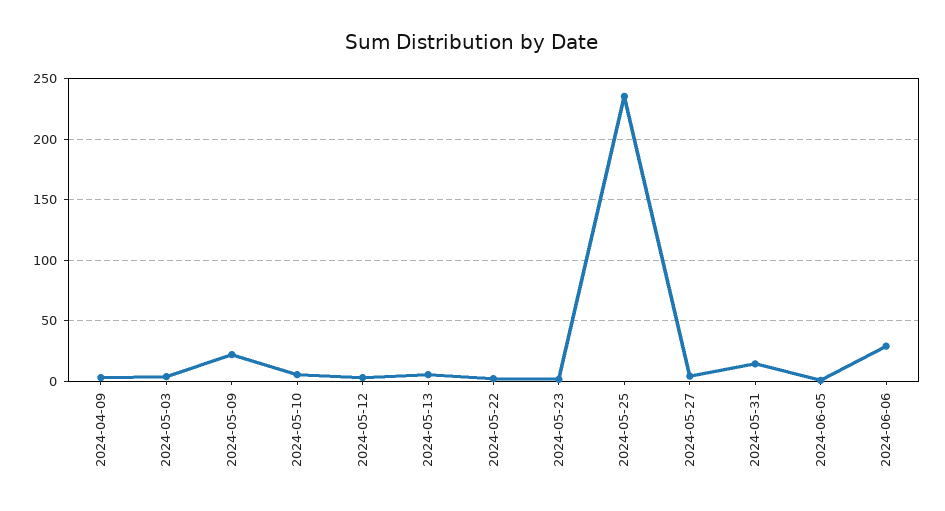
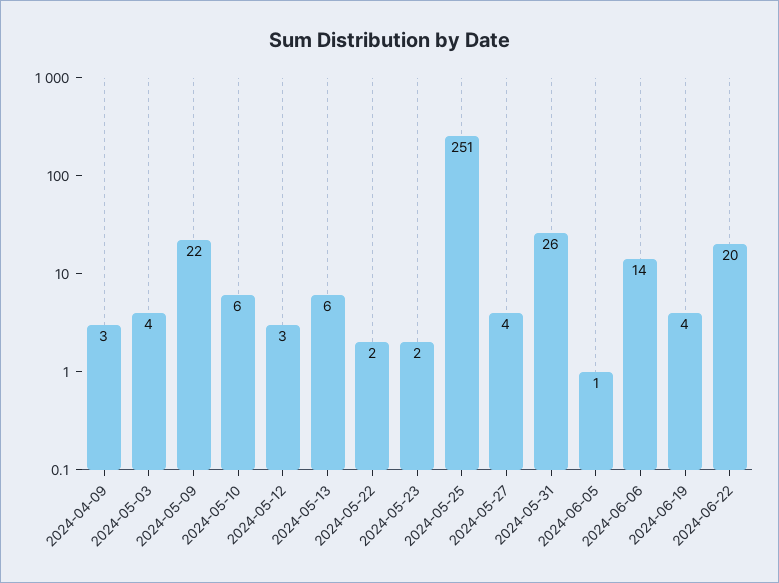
2024-05-25: 235 -> 251
2024-05-31: 15 -> 26
2024-06-06: 30 -> 14
2024-06-19: none -> 4
2024-06-22: none -> 20

